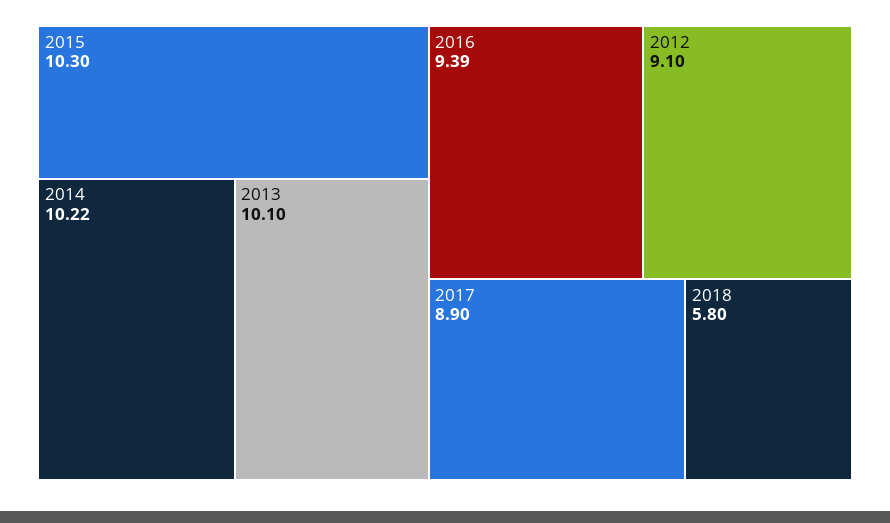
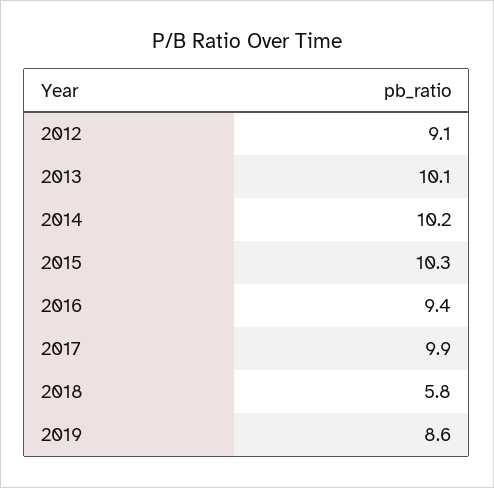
2017: 8.9 -> 9.9
2019: none -> 8.6

